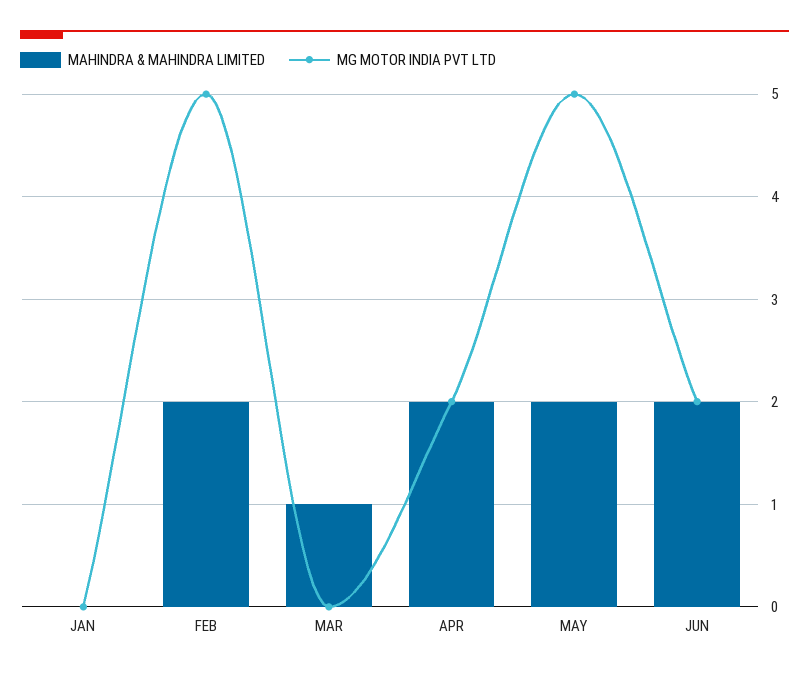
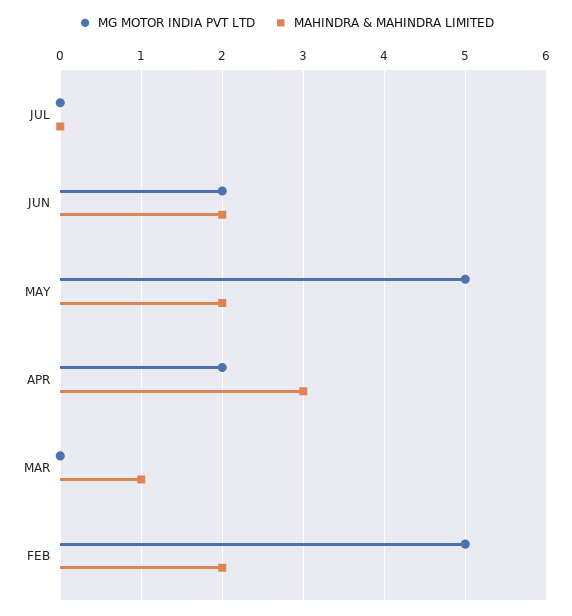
MAHINDRA & MAHINDRA LIMITED, JAN: 0 -> none
MG MOTOR INDIA PVT LTD, JAN: 0 -> none
MAHINDRA & MAHINDRA LIMITED, APR: 2 -> 3
MG MOTOR INDIA PVT LTD, JUL: none -> 0
MAHINDRA & MAHINDRA LIMITED, JUL: none -> 0

